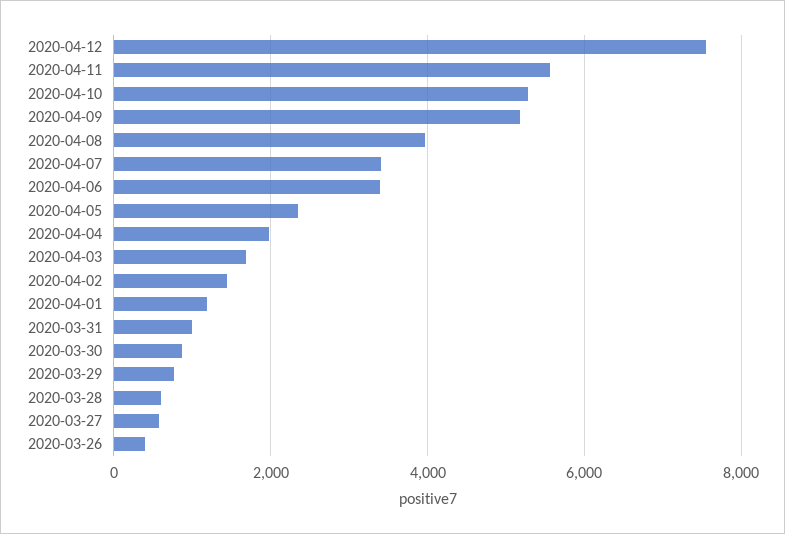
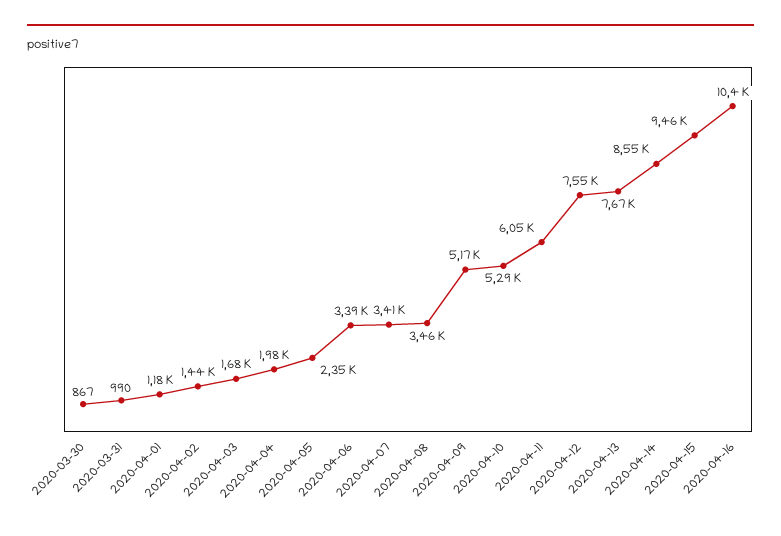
2020-04-11: 5600 -> 6050
2020-04-08: 4000 -> 3460
2020-03-29: 800 -> none
2020-03-28: 600 -> none
2020-03-27: 600 -> none
2020-03-26: 400 -> none
2020-04-13: none -> 7670
2020-04-14: none -> 8550
2020-04-15: none -> 9460
2020-04-16: none -> 10400

